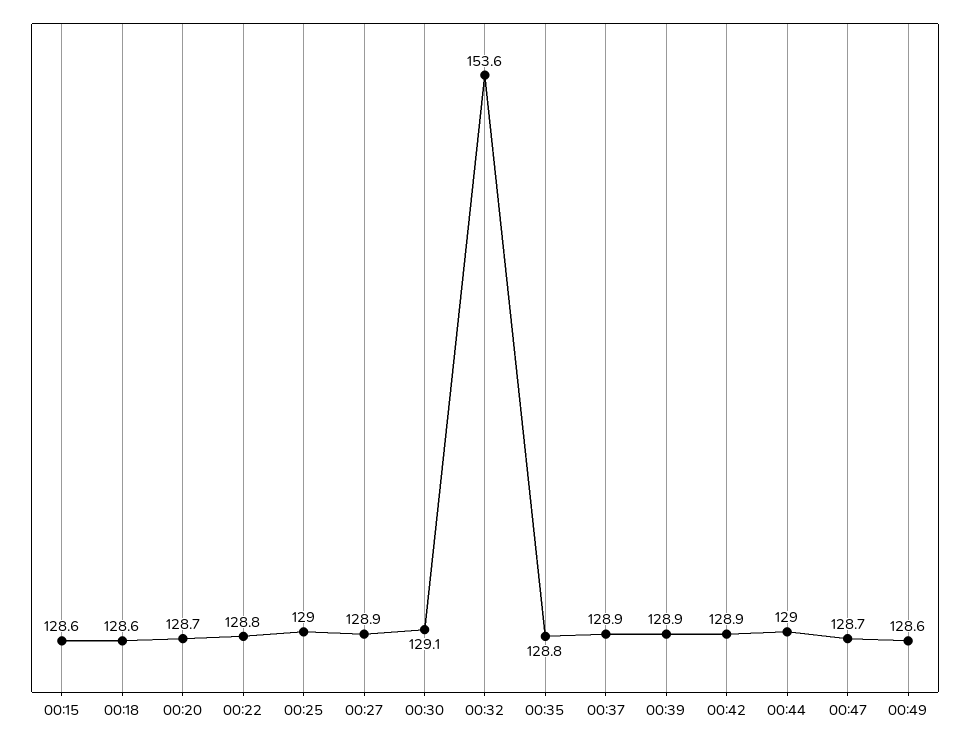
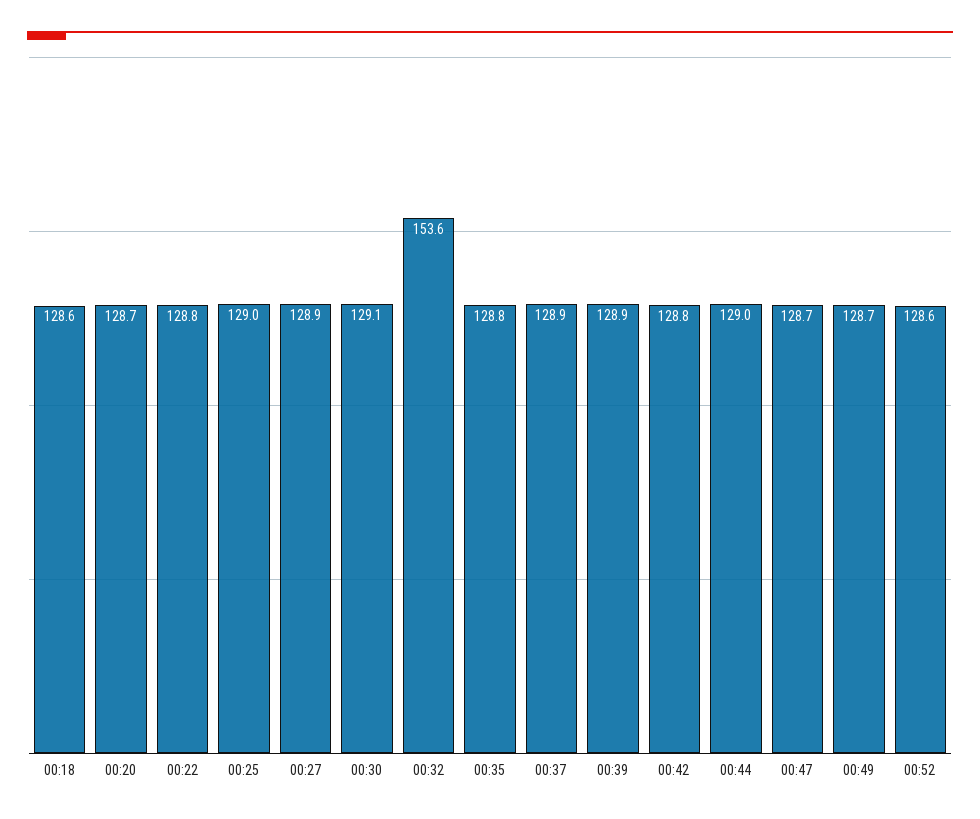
00:15: 128.6 -> none
00:42: 128.9 -> 128.8
00:49: 128.6 -> 128.7
00:52: none -> 128.6

